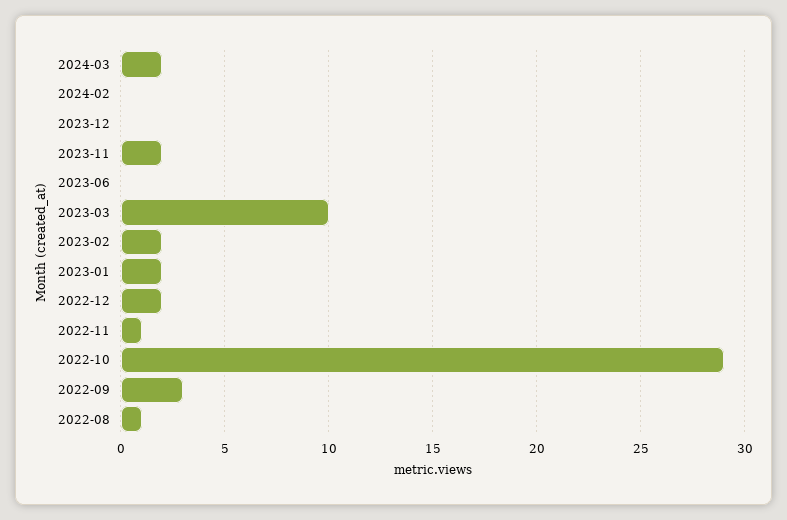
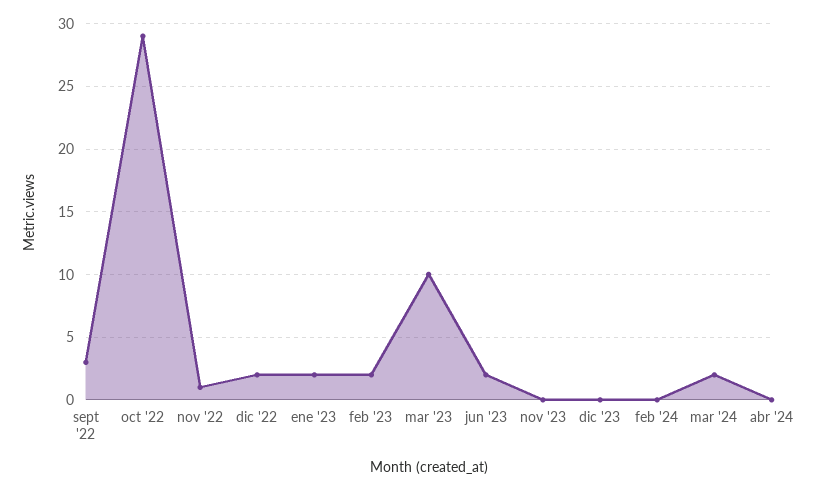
2023-11: 2 -> 0
2023-06: 0 -> 2
2022-08: 1 -> none
abr '24: none -> 0

